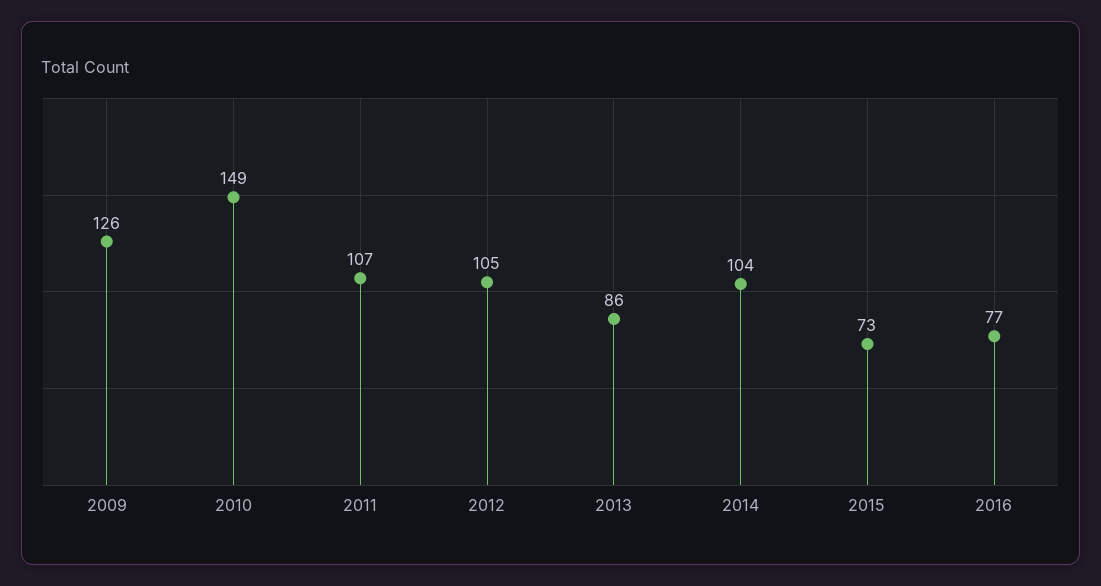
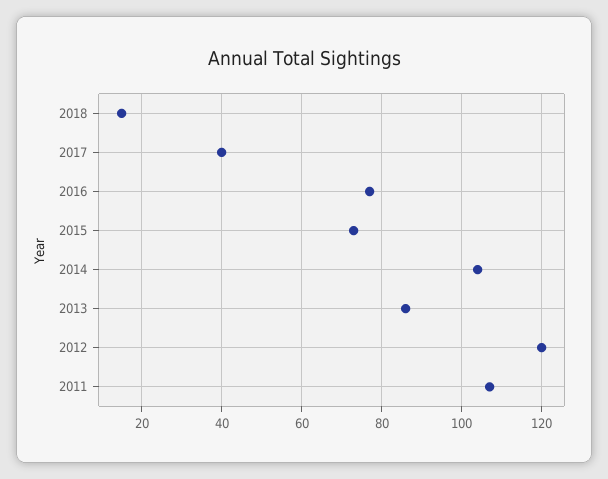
2009: 126 -> none
2010: 149 -> none
2012: 105 -> 120
2018: none -> 15
2017: none -> 40

